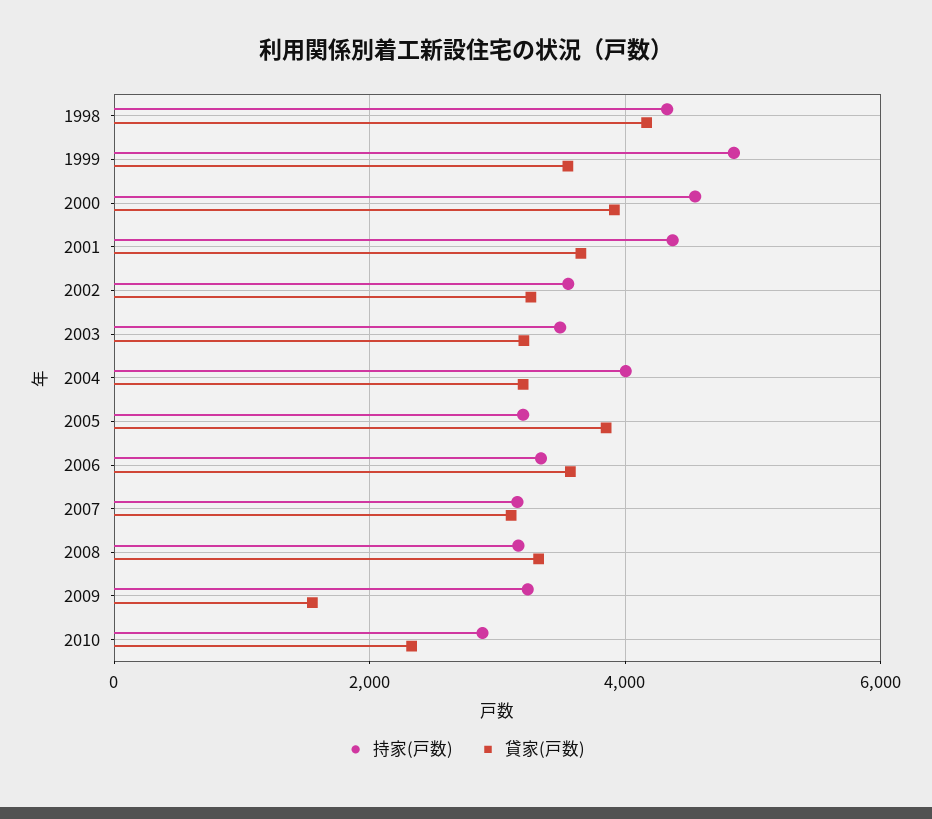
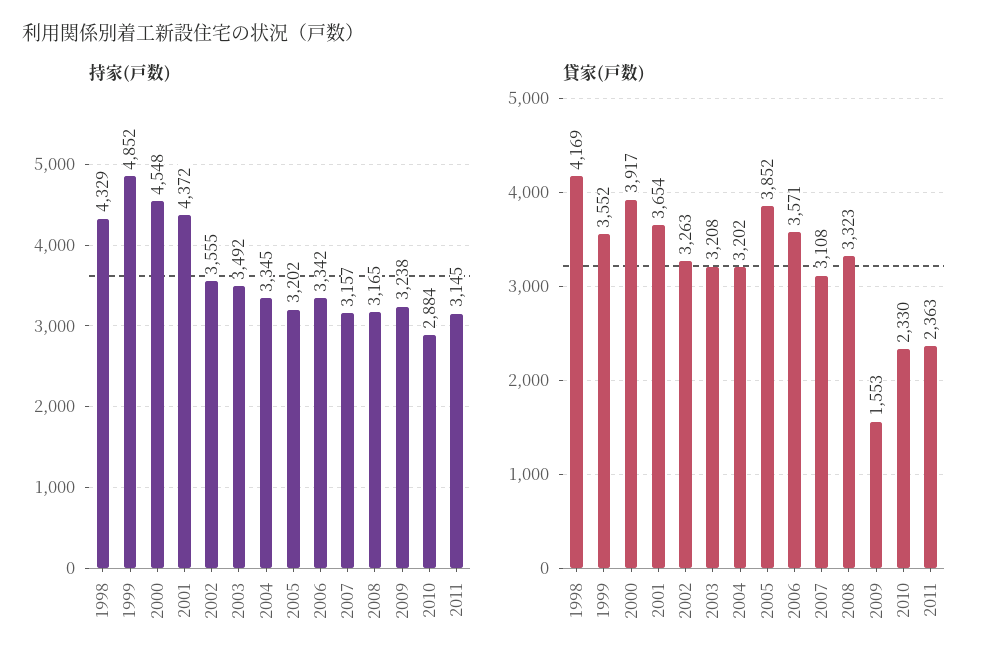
持家(戸数), 2004: 4000 -> 3345
持家(戸数), 2011: none -> 3145
貸家(戸数), 2011: none -> 2363

